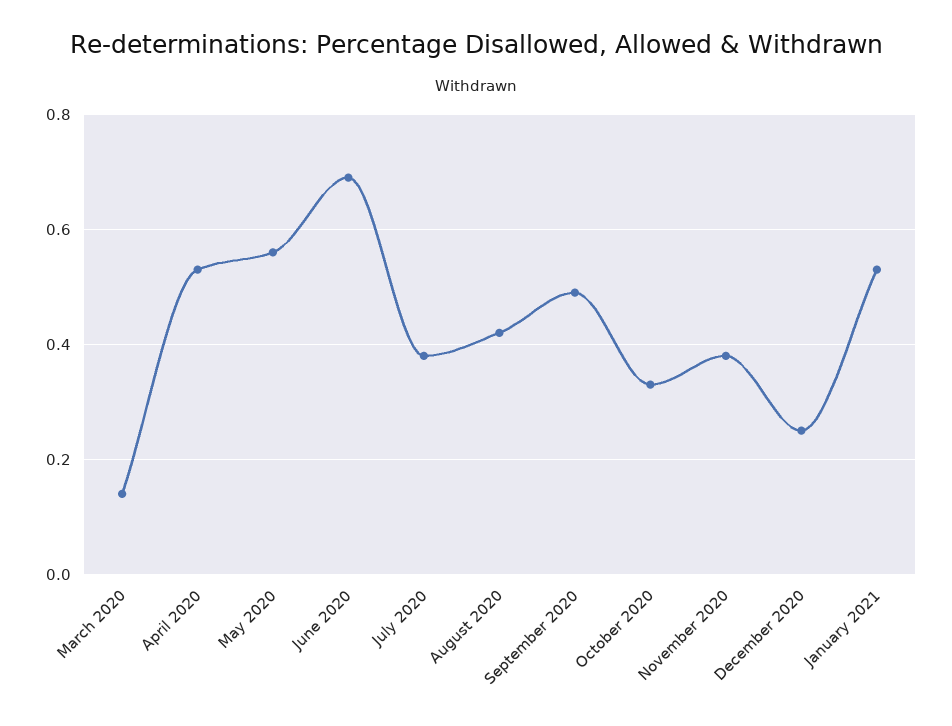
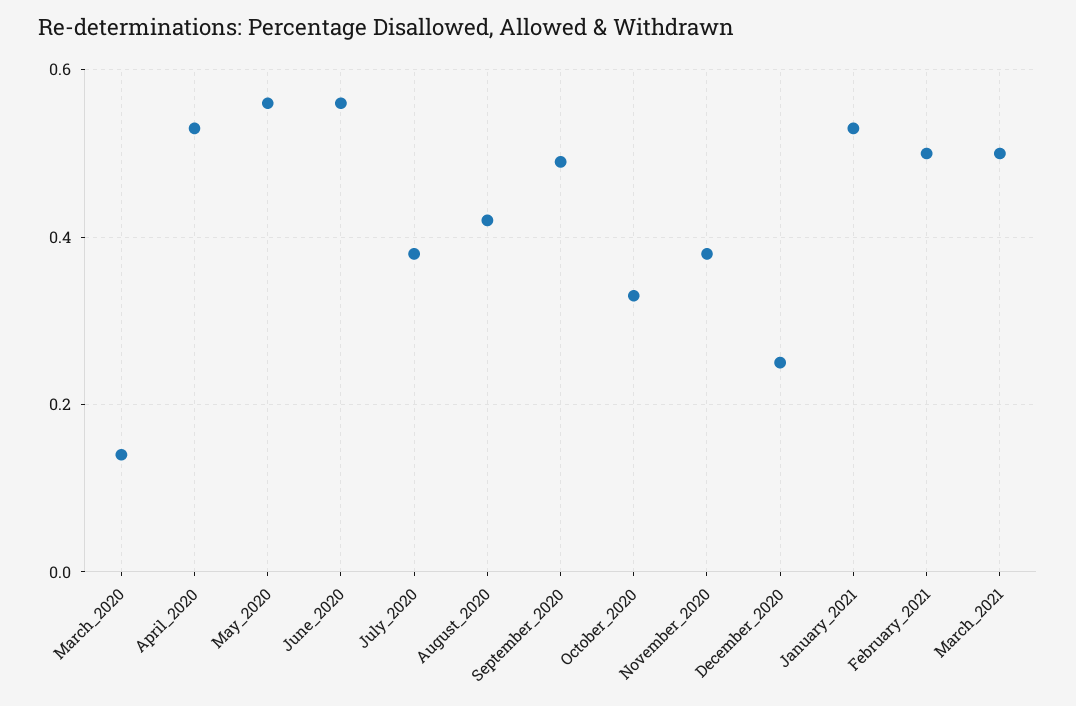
June 2020: 0.7 -> 0.55
February_2021: none -> 0.5
March_2021: none -> 0.5

